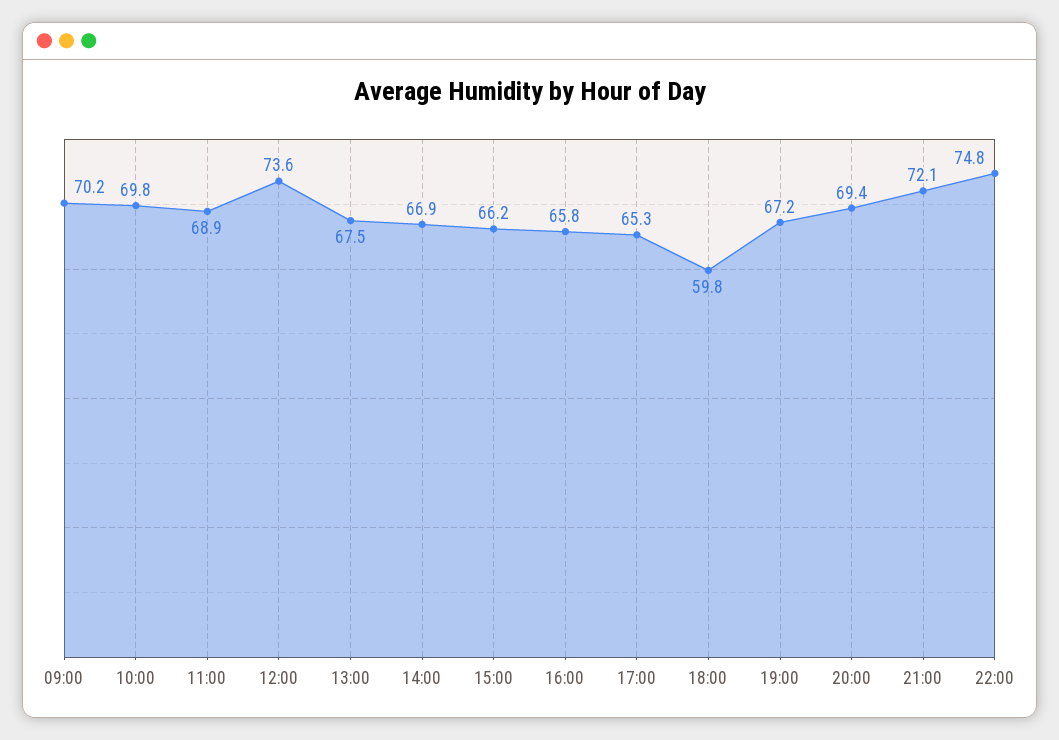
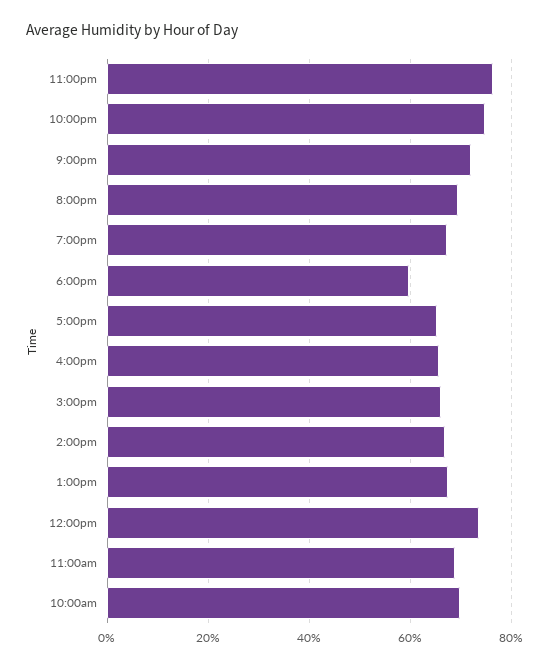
09:00: 70.2 -> none
11:00pm: none -> 76

